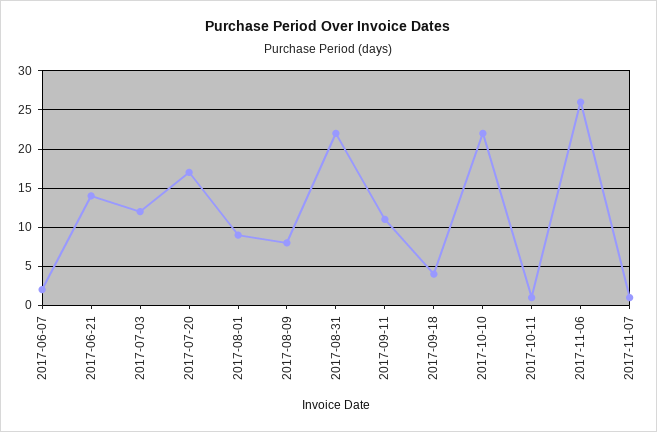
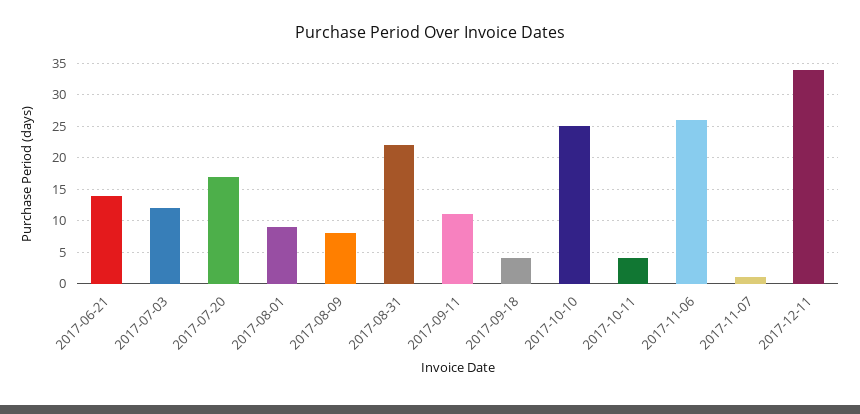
2017-06-07: 2 -> none
2017-10-10: 22 -> 25
2017-10-11: 1 -> 4
2017-12-11: none -> 34

